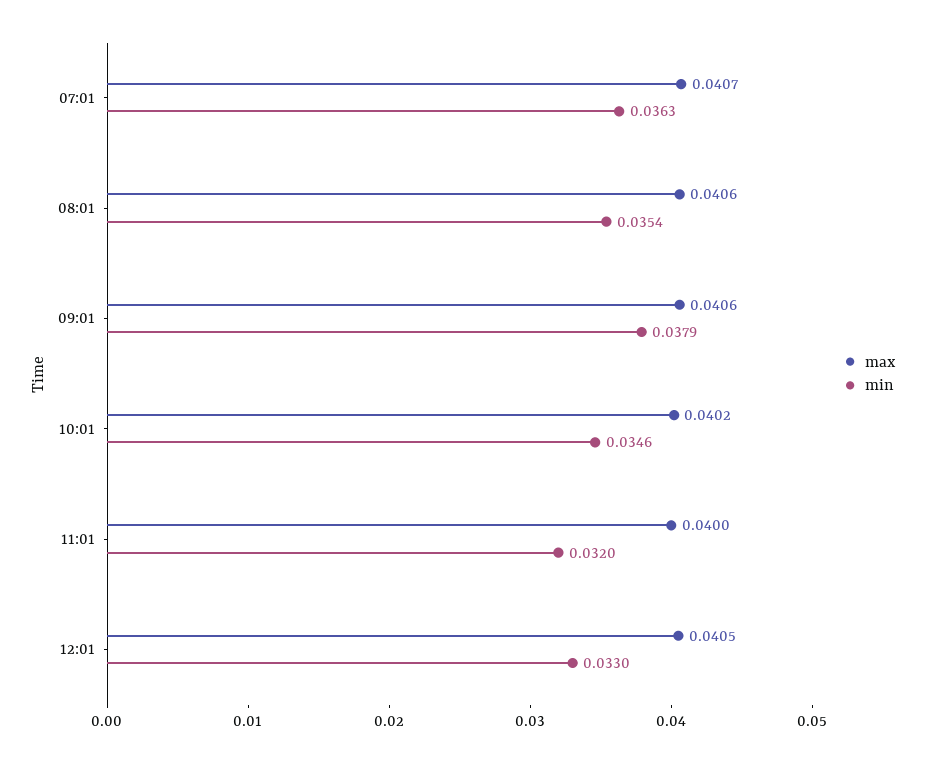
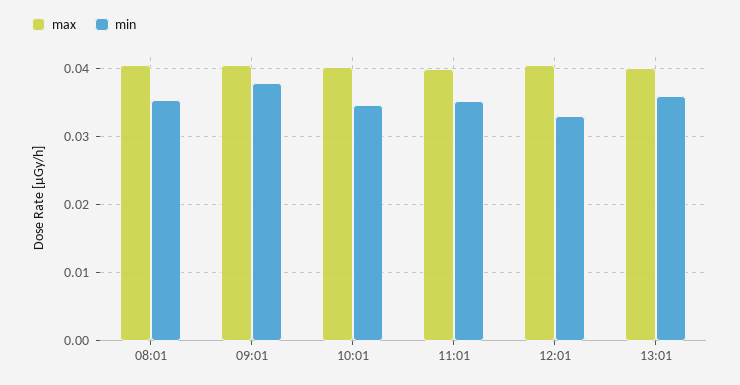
max, 07:01: 0.0407 -> none
min, 07:01: 0.0363 -> none
min, 11:01: 0.032 -> 0.035
max, 13:01: none -> 0.04
min, 13:01: none -> 0.036

